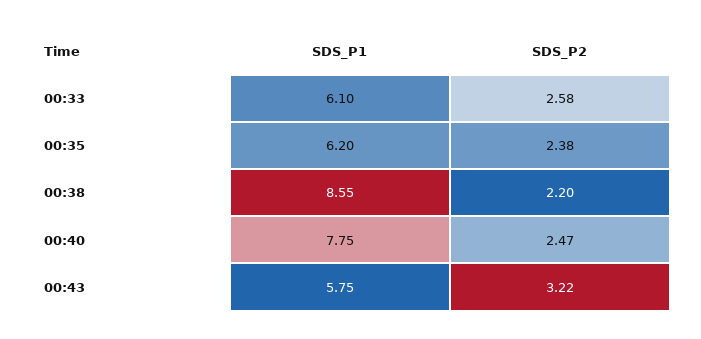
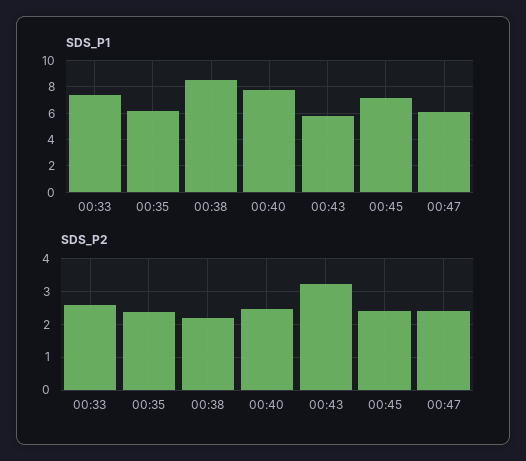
SDS_P1, 00:33: 6.1 -> 7.5
SDS_P1, 00:45: none -> 7
SDS_P1, 00:47: none -> 6
SDS_P2, 00:45: none -> 2.4
SDS_P2, 00:47: none -> 2.4

